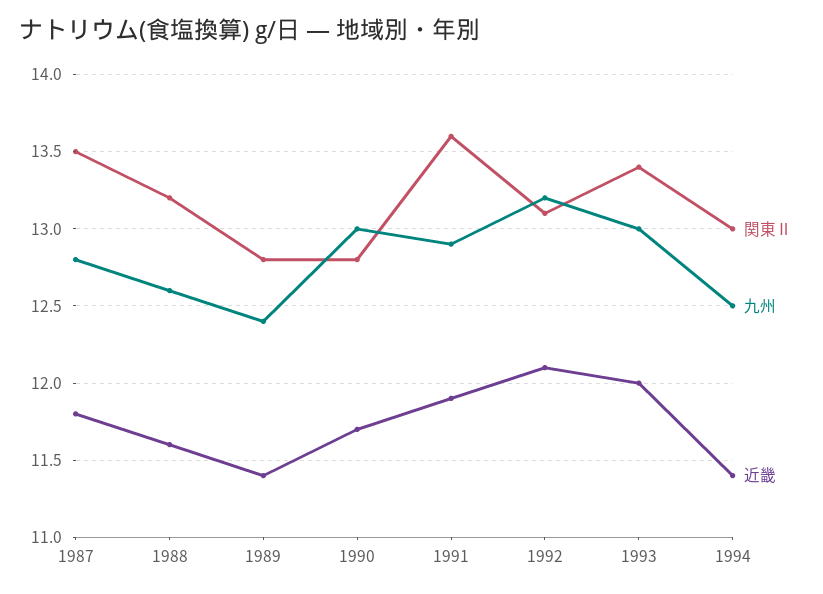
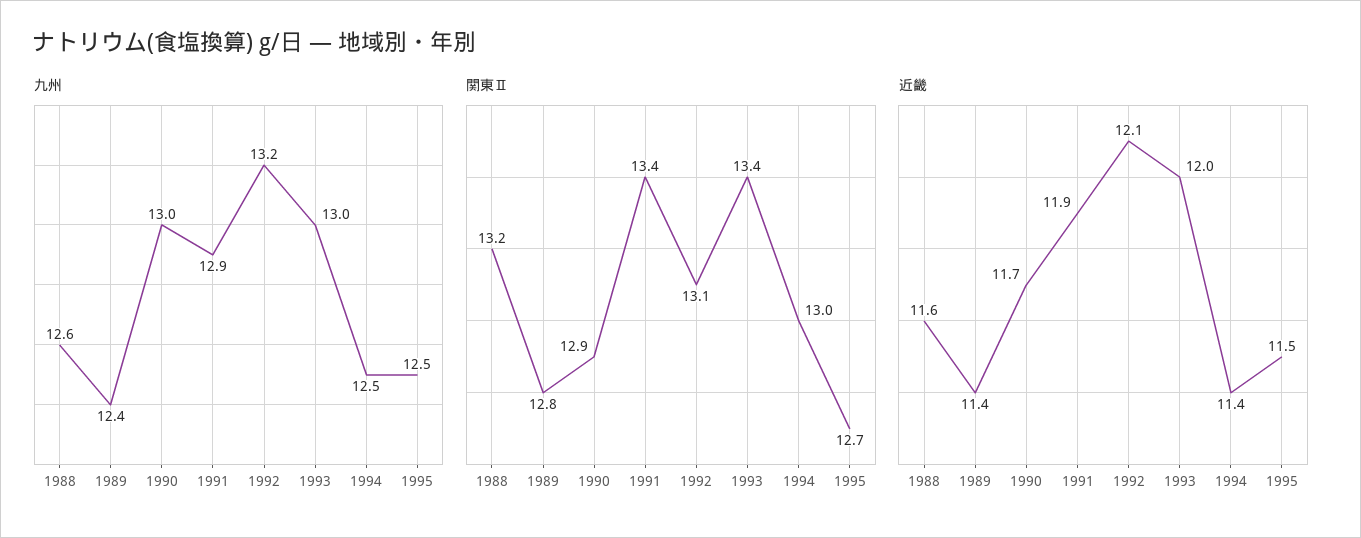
関東Ⅱ, 1987: 13.5 -> none
九州, 1987: 12.8 -> none
近畿, 1987: 11.8 -> none
関東Ⅱ, 1990: 12.8 -> 12.9
関東Ⅱ, 1991: 13.6 -> 13.4
九州, 1995: none -> 12.5
関東Ⅱ, 1995: none -> 12.7
近畿, 1995: none -> 11.5

